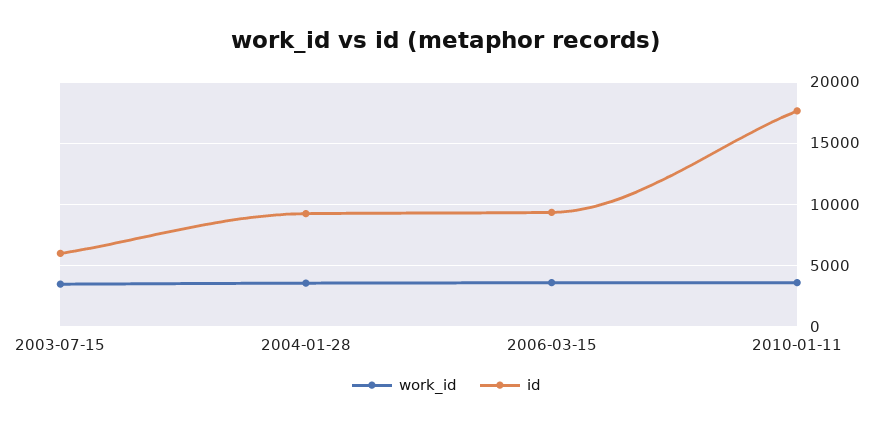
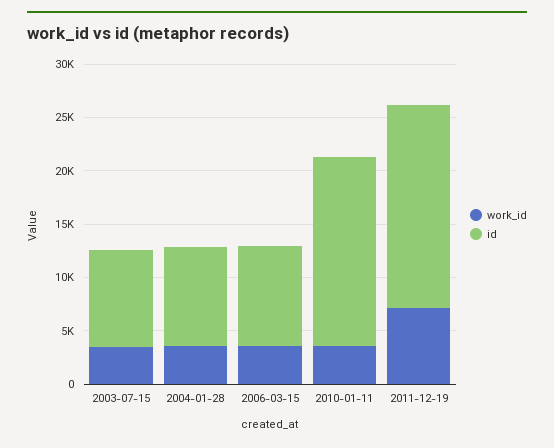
id, 2003-07-15: 6000 -> 9000
work_id, 2011-12-19: none -> 7000
id, 2011-12-19: none -> 19000

